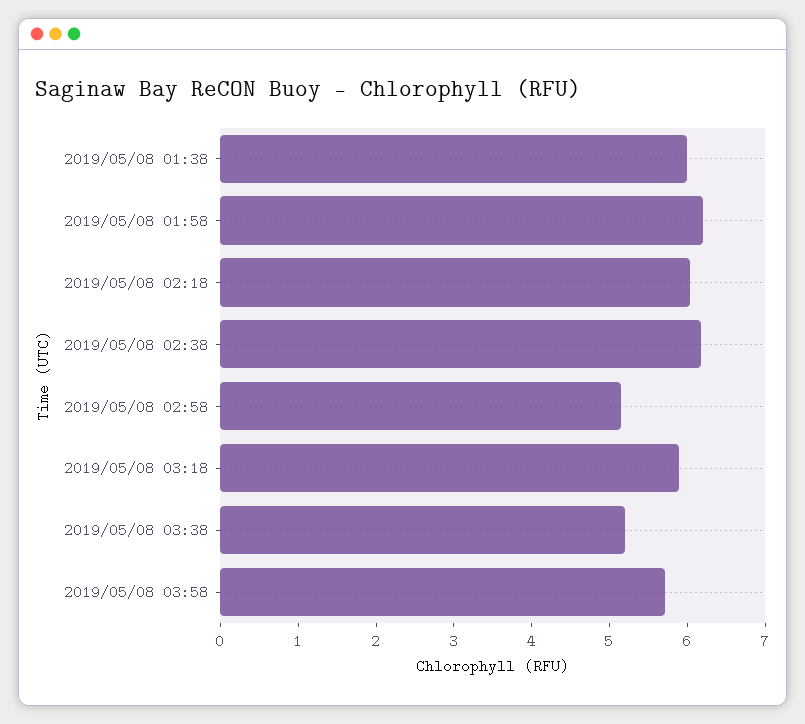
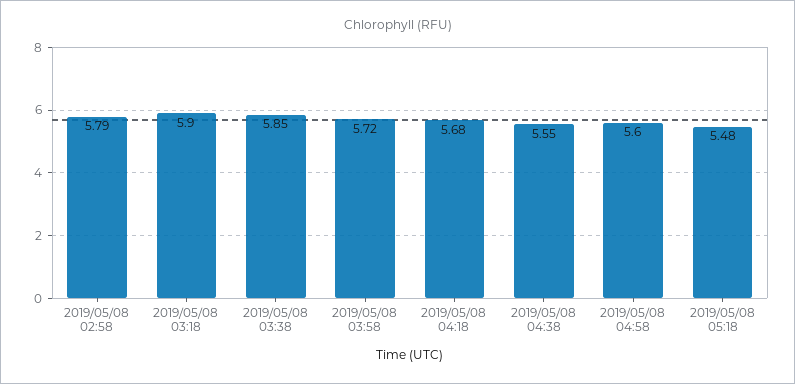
2019/05/08 01:38: 6 -> none
2019/05/08 01:58: 6.2 -> none
2019/05/08 02:18: 6 -> none
2019/05/08 02:38: 6.2 -> none
2019/05/08 02:58: 5.2 -> 5.79
2019/05/08 03:38: 5.2 -> 5.85
2019/05/08 04:18: none -> 5.68
2019/05/08 04:38: none -> 5.55
2019/05/08 04:58: none -> 5.6
2019/05/08 05:18: none -> 5.48

